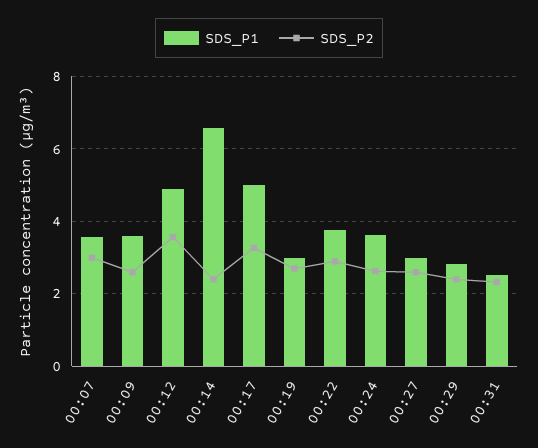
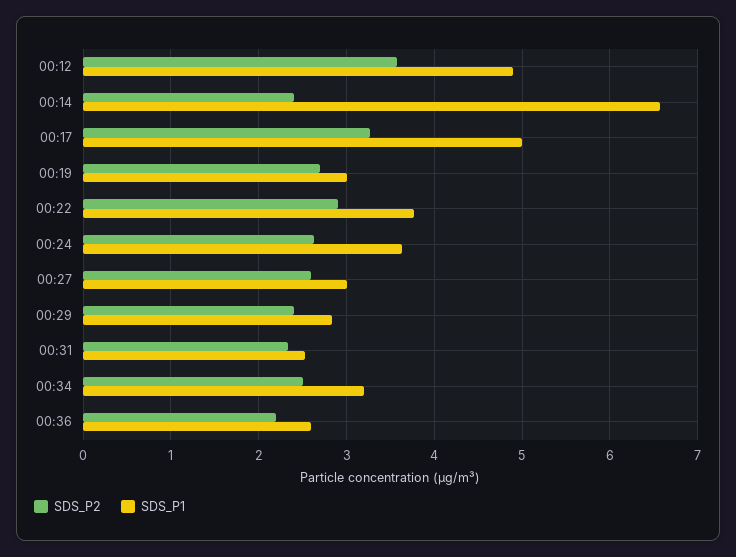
SDS_P1, 00:07: 3.6 -> none
SDS_P2, 00:07: 3 -> none
SDS_P1, 00:09: 3.6 -> none
SDS_P2, 00:09: 2.6 -> none
SDS_P2, 00:34: none -> 2.5
SDS_P1, 00:34: none -> 3.2
SDS_P2, 00:36: none -> 2.2
SDS_P1, 00:36: none -> 2.6

